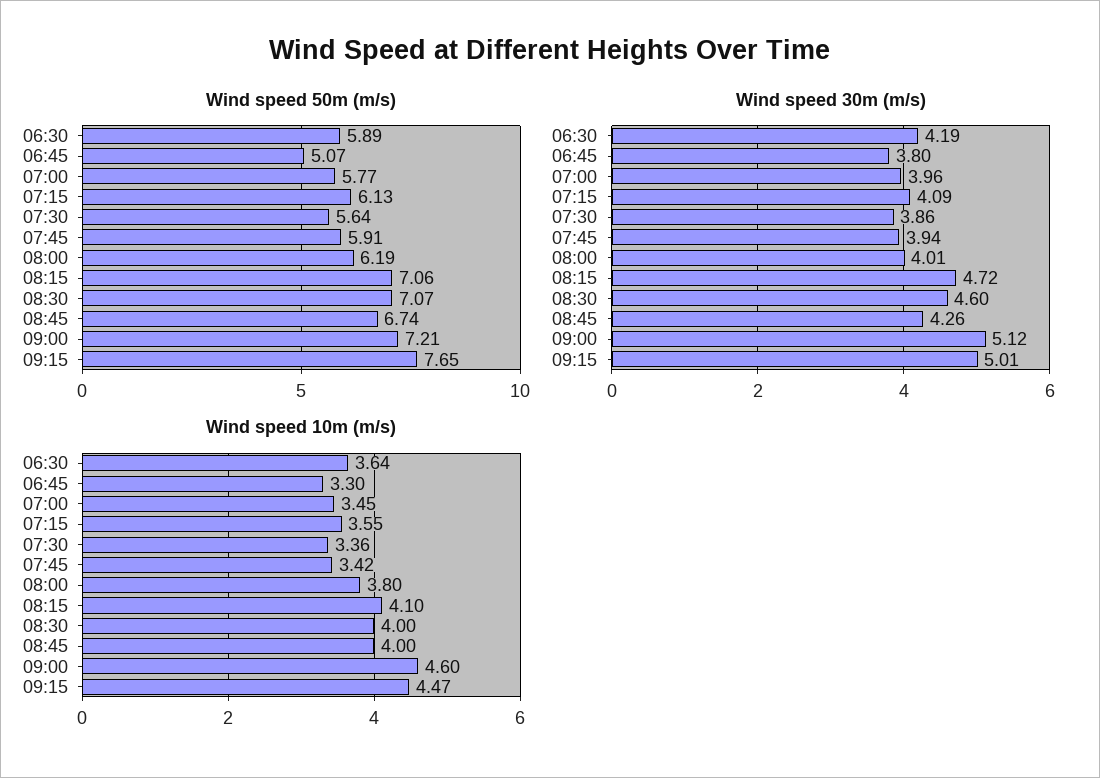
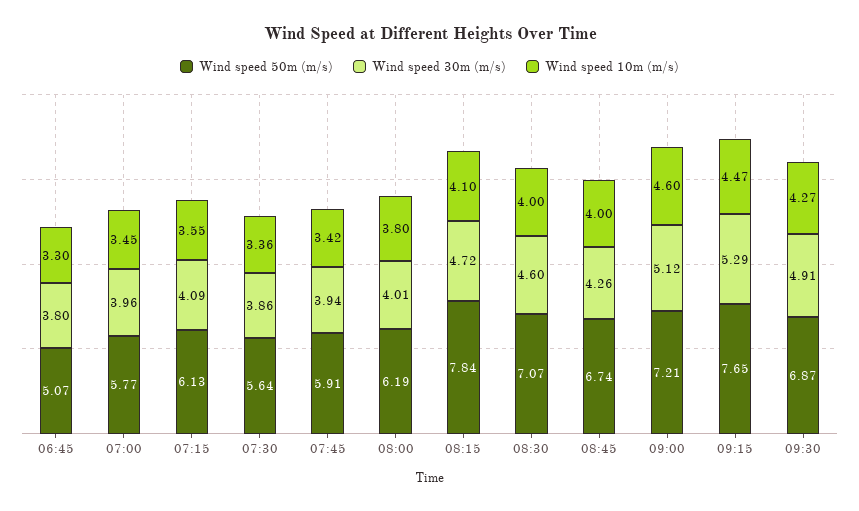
Wind speed 50m (m/s), 06:30: 5.89 -> none
Wind speed 50m (m/s), 08:15: 7.06 -> 7.84
Wind speed 30m (m/s), 06:30: 4.19 -> none
Wind speed 30m (m/s), 09:15: 5.01 -> 5.29
Wind speed 10m (m/s), 06:30: 3.64 -> none
Wind speed 50m (m/s), 09:30: none -> 6.87
Wind speed 30m (m/s), 09:30: none -> 4.91
Wind speed 10m (m/s), 09:30: none -> 4.27

